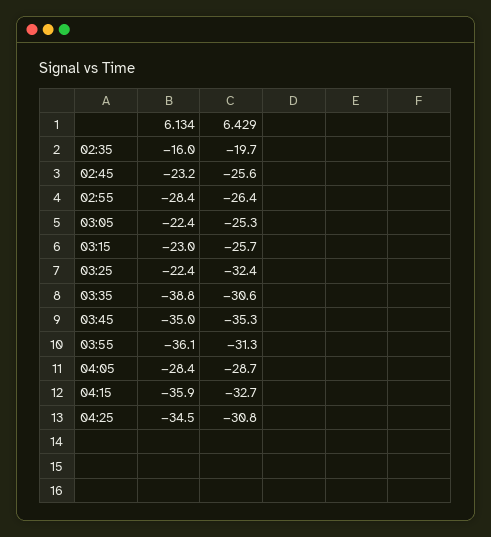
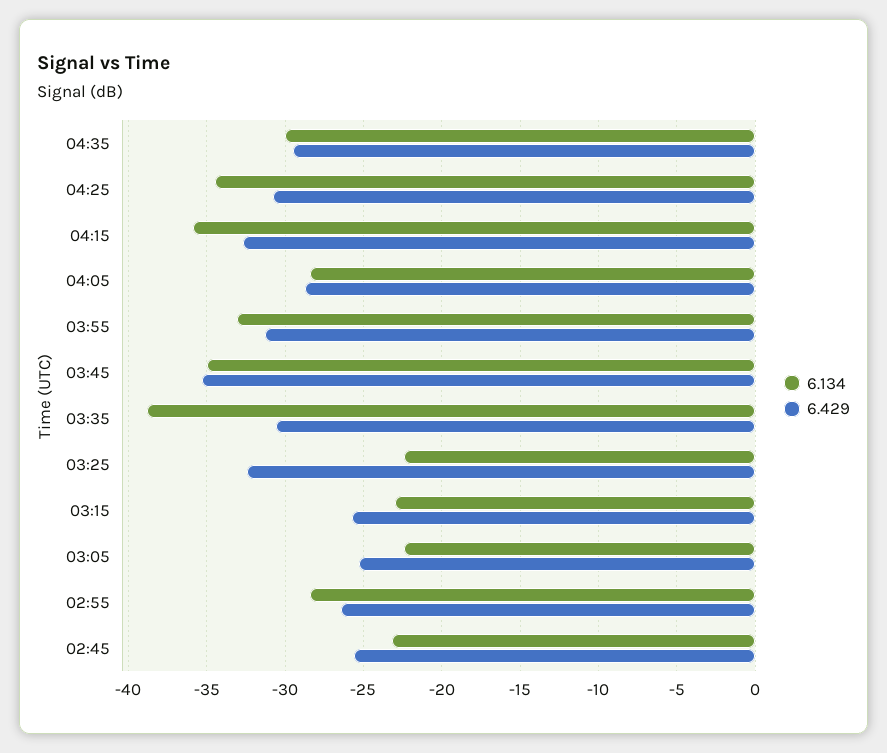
6.134, 02:35: -16 -> none
6.429, 02:35: -19.7 -> none
6.134, 03:55: -36.1 -> -33
6.134, 04:35: none -> -30
6.429, 04:35: none -> -29.5

